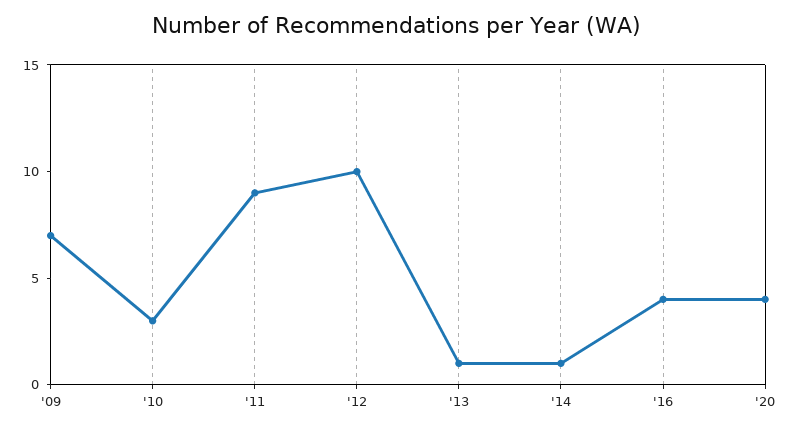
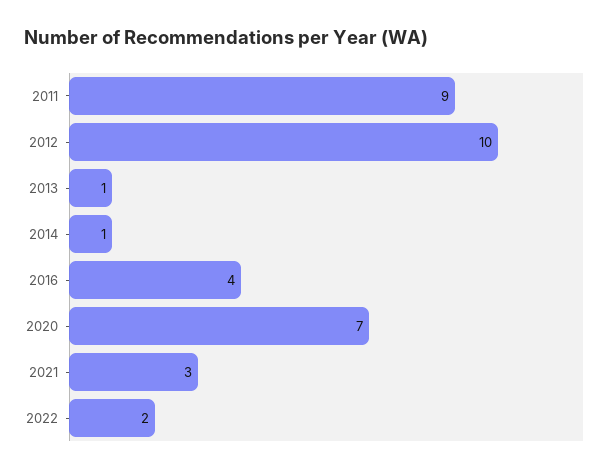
'09: 7 -> none
'10: 3 -> none
'20: 4 -> 7
2021: none -> 3
2022: none -> 2

